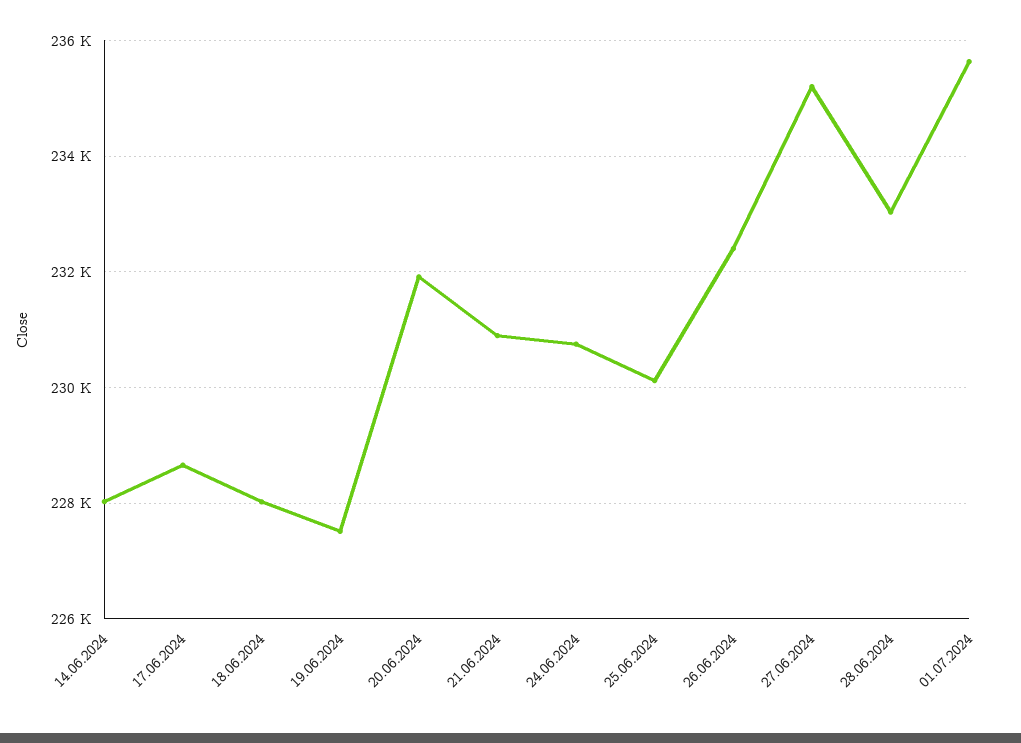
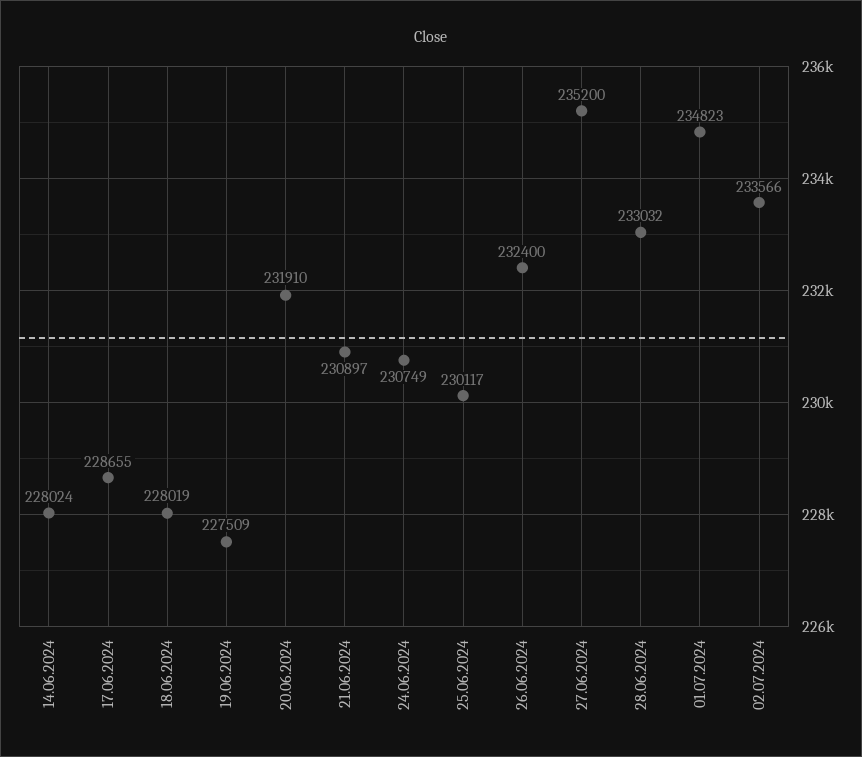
01.07.2024: 235600 -> 234823
02.07.2024: none -> 233566

